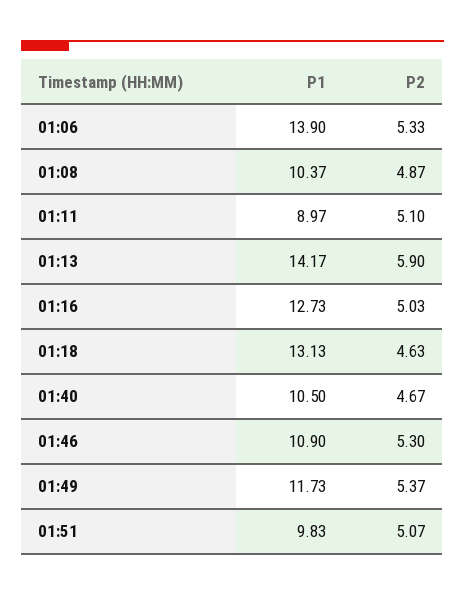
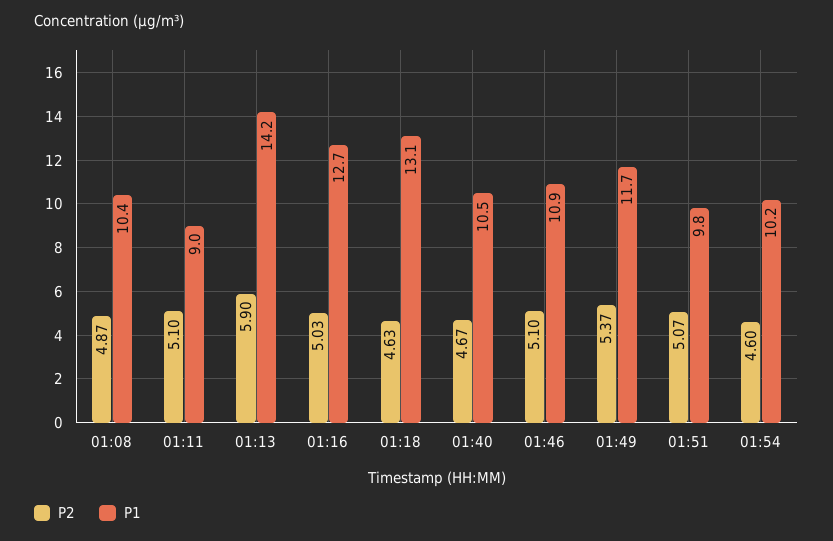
P1, 01:06: 13.9 -> none
P2, 01:06: 5.33 -> none
P2, 01:46: 5.3 -> 5.1
P2, 01:54: none -> 4.6
P1, 01:54: none -> 10.2

